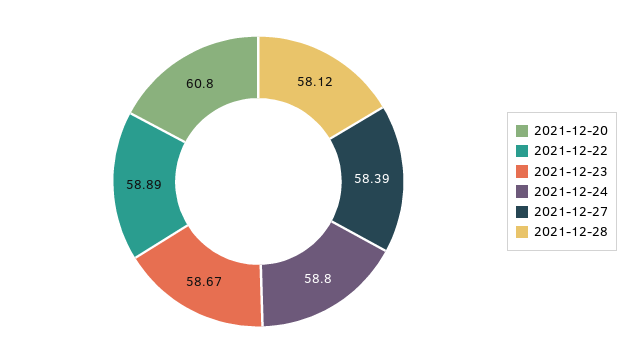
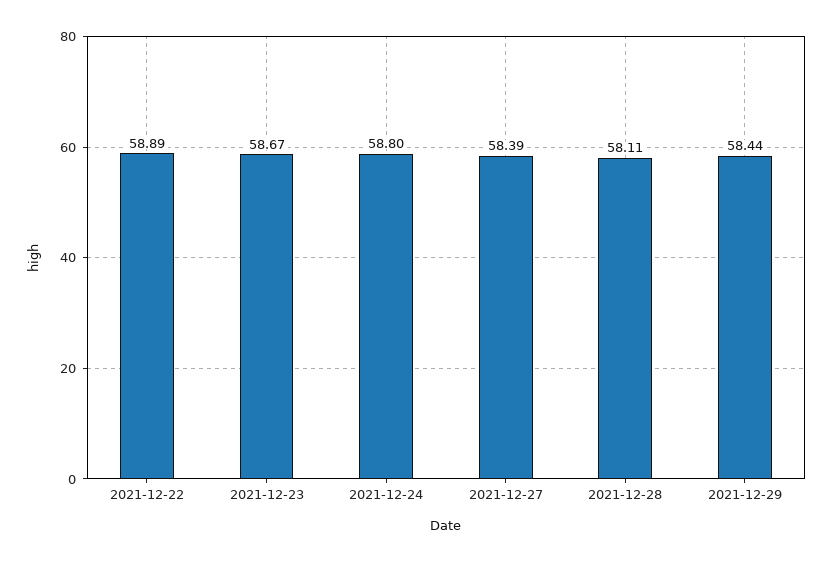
2021-12-20: 60.8 -> none
2021-12-28: 58.12 -> 58.11
2021-12-29: none -> 58.44

